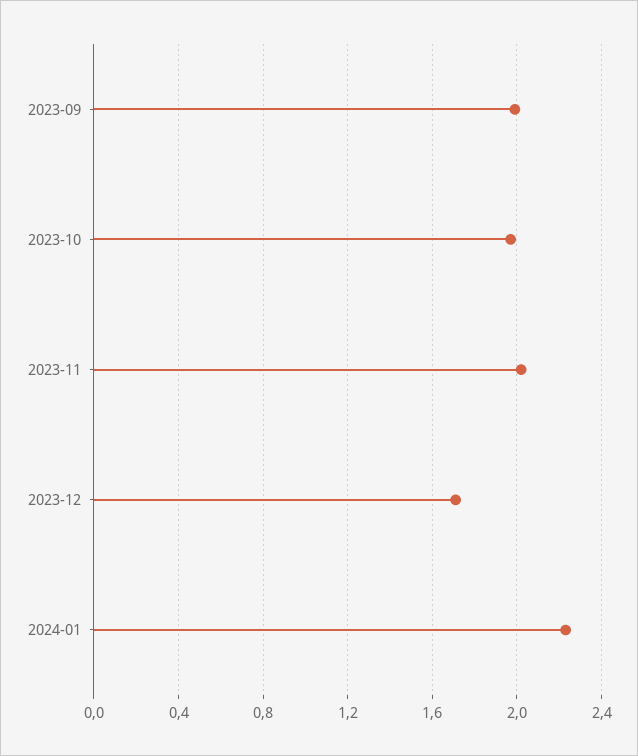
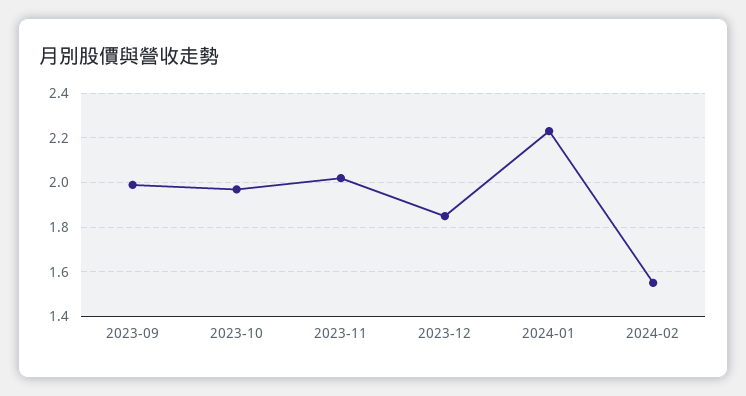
2023-12: 1.7 -> 1.85
2024-02: none -> 1.55

